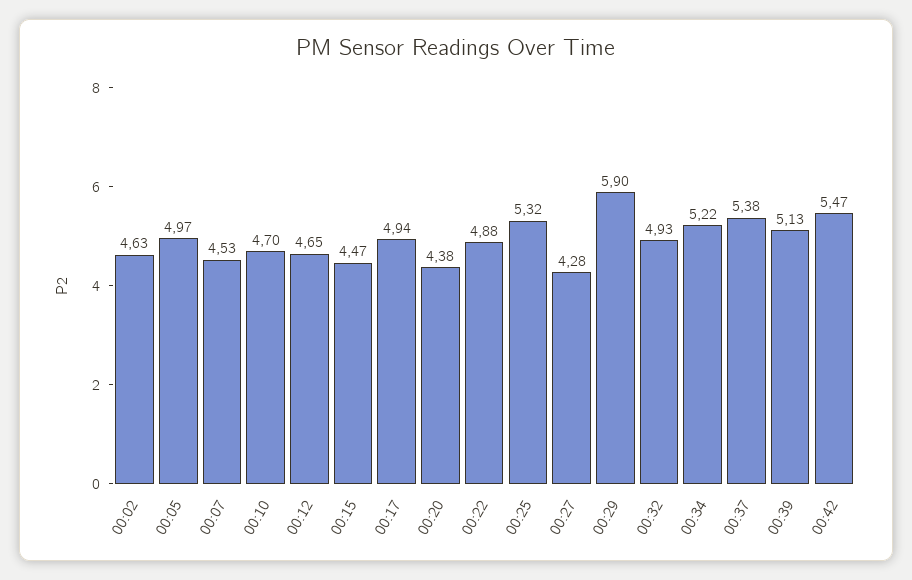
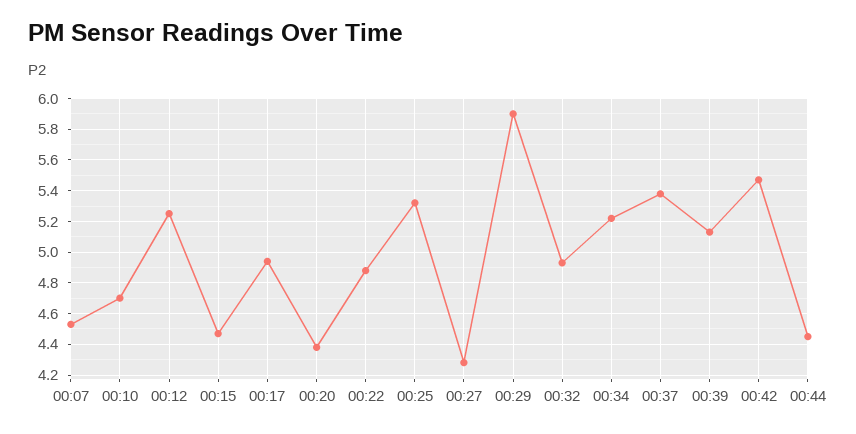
00:02: 4.63 -> none
00:05: 4.97 -> none
00:12: 4.65 -> 5.25
00:44: none -> 4.45

